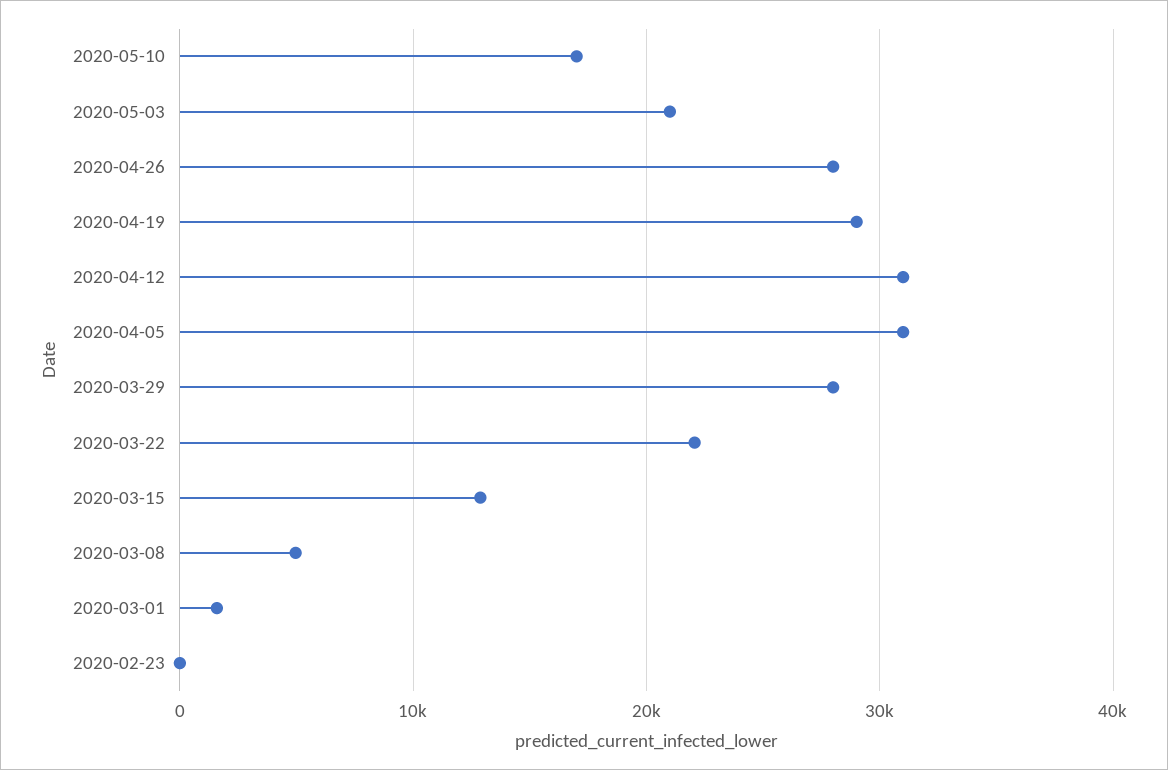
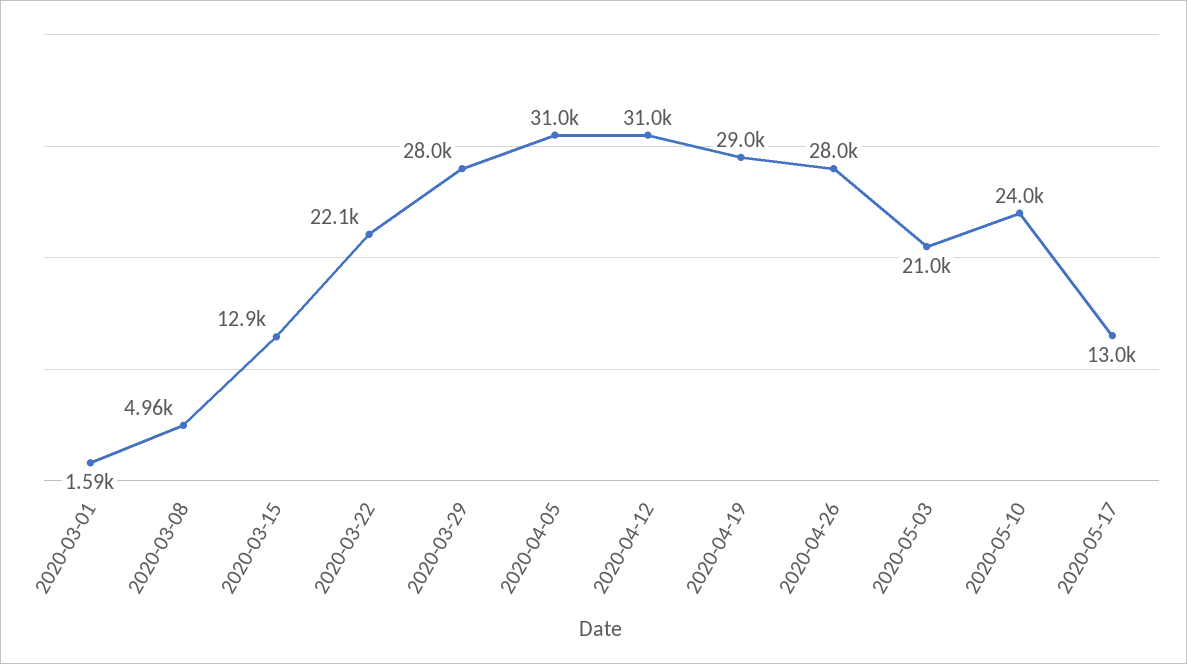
2020-05-10: 17000 -> 24000
2020-02-23: 0 -> none
2020-05-17: none -> 13000

